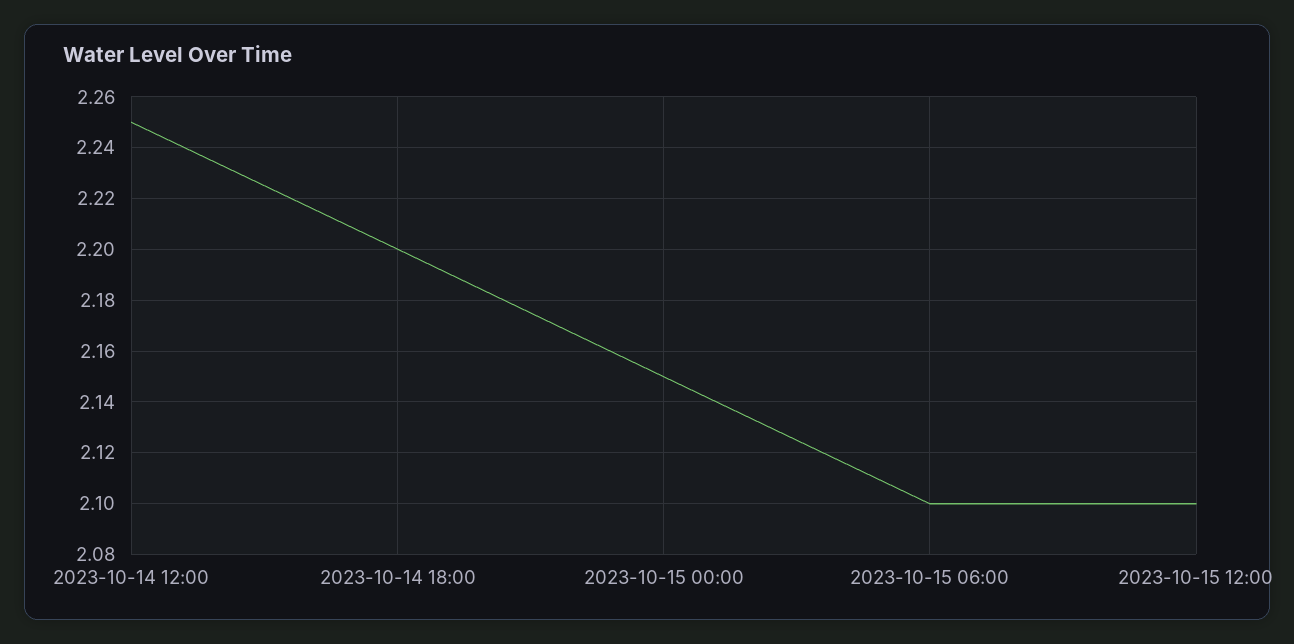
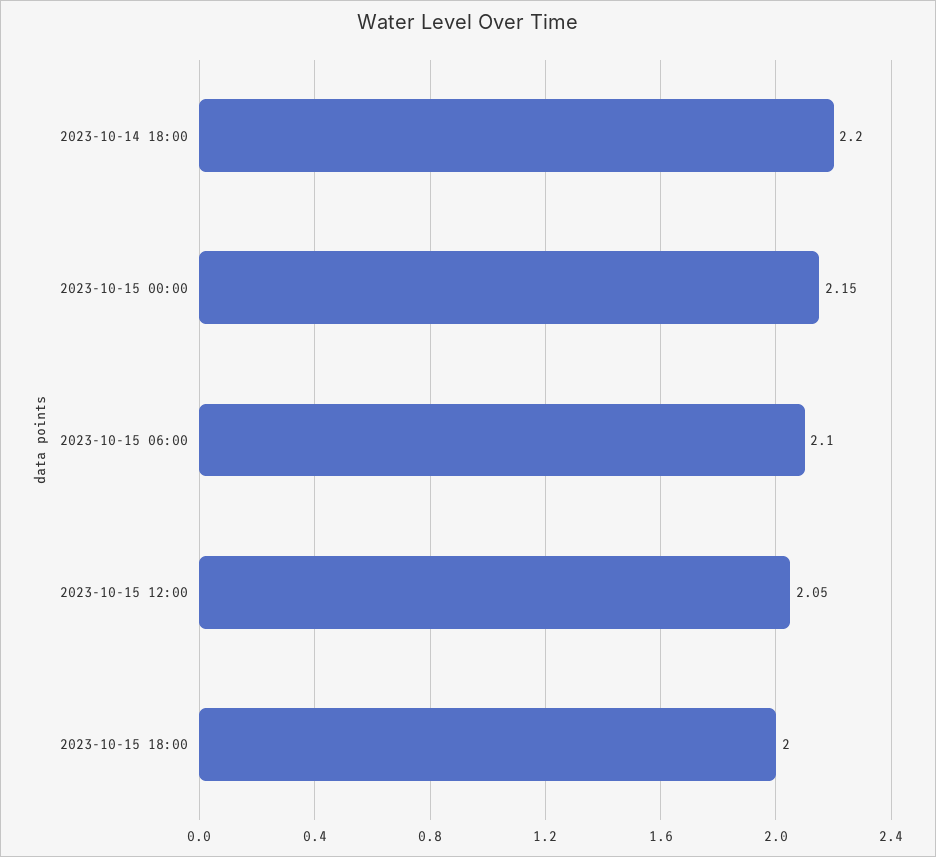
2023-10-14 12:00: 2.25 -> none
2023-10-15 12:00: 2.1 -> 2.05
2023-10-15 18:00: none -> 2

